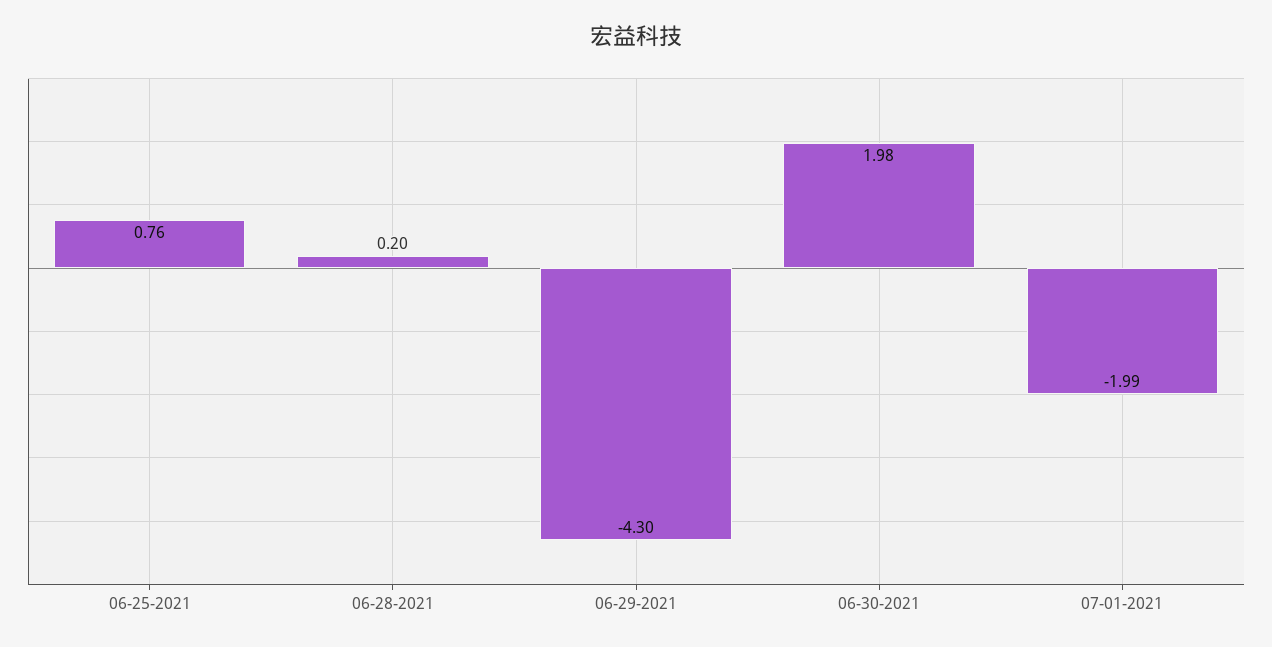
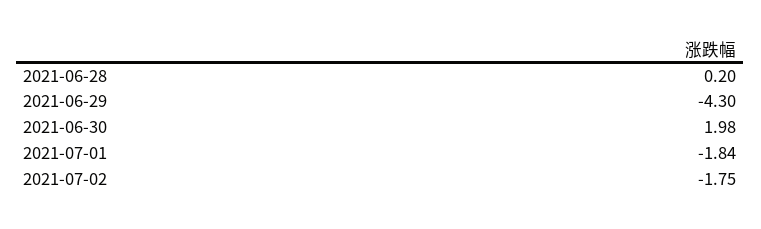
06-25-2021: 0.76 -> none
07-01-2021: -1.99 -> -1.84
2021-07-02: none -> -1.75

